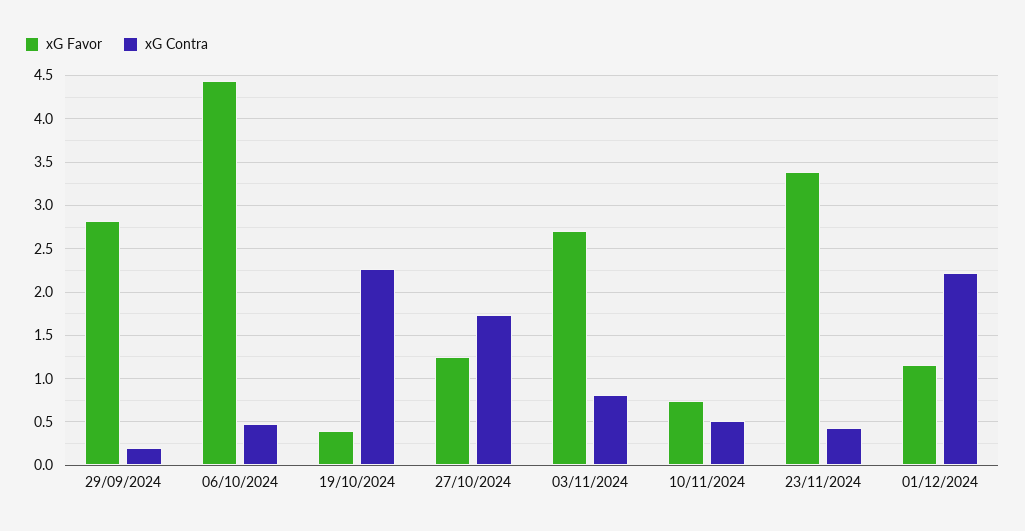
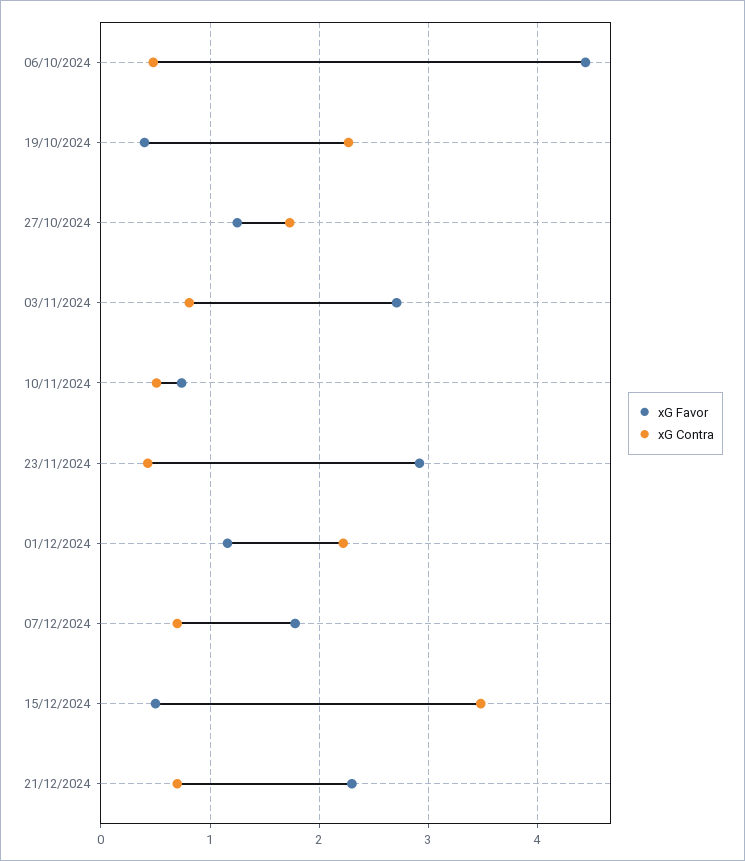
xG Favor, 29/09/2024: 2.8 -> none
xG Contra, 29/09/2024: 0.2 -> none
xG Favor, 23/11/2024: 3.4 -> 2.9
xG Favor, 07/12/2024: none -> 1.8
xG Contra, 07/12/2024: none -> 0.7
xG Favor, 15/12/2024: none -> 0.5
xG Contra, 15/12/2024: none -> 3.5
xG Favor, 21/12/2024: none -> 2.3
xG Contra, 21/12/2024: none -> 0.7

